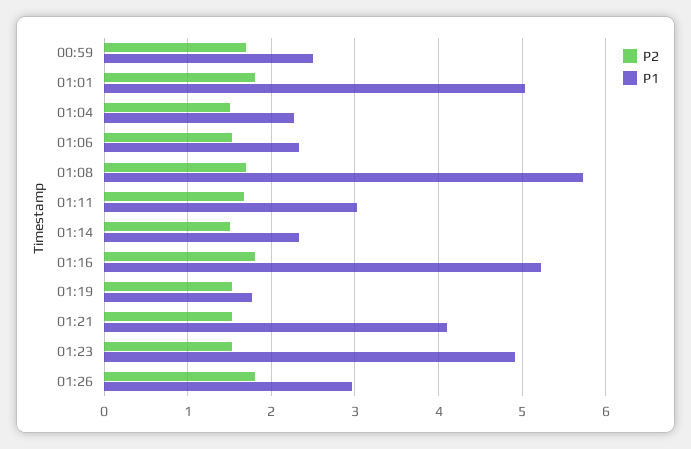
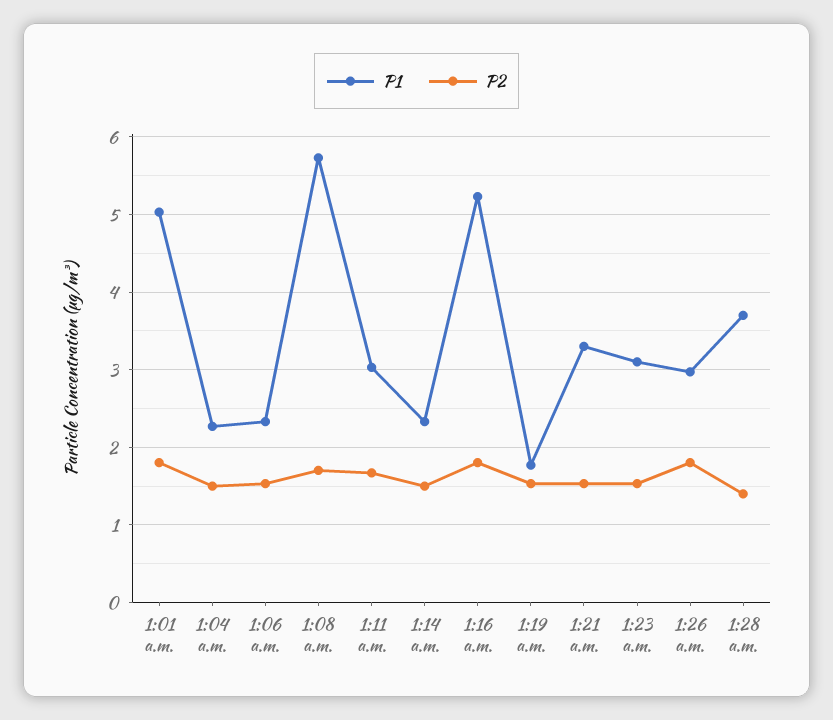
P2, 00:59: 1.7 -> none
P1, 00:59: 2.5 -> none
P1, 01:21: 4.1 -> 3.3
P1, 01:23: 4.9 -> 3.1
P1, 1:28 a.m.: none -> 3.7
P2, 1:28 a.m.: none -> 1.4

